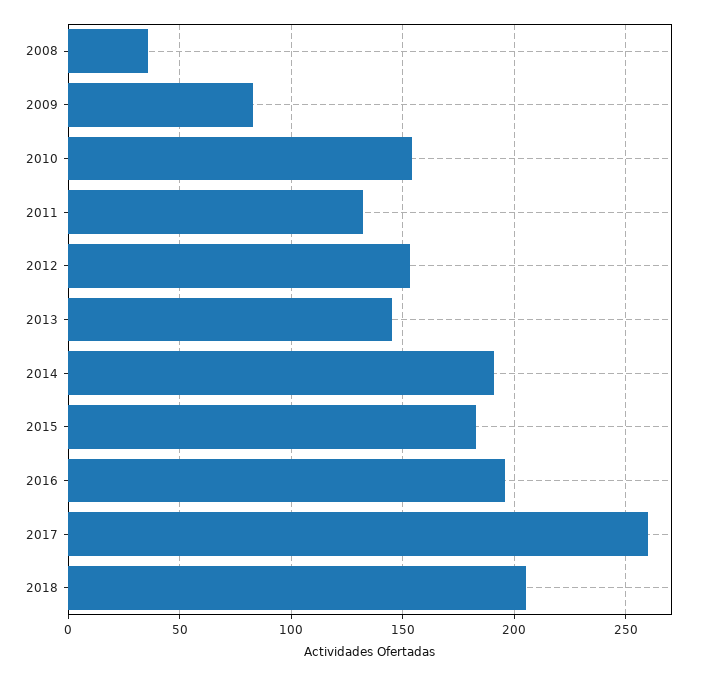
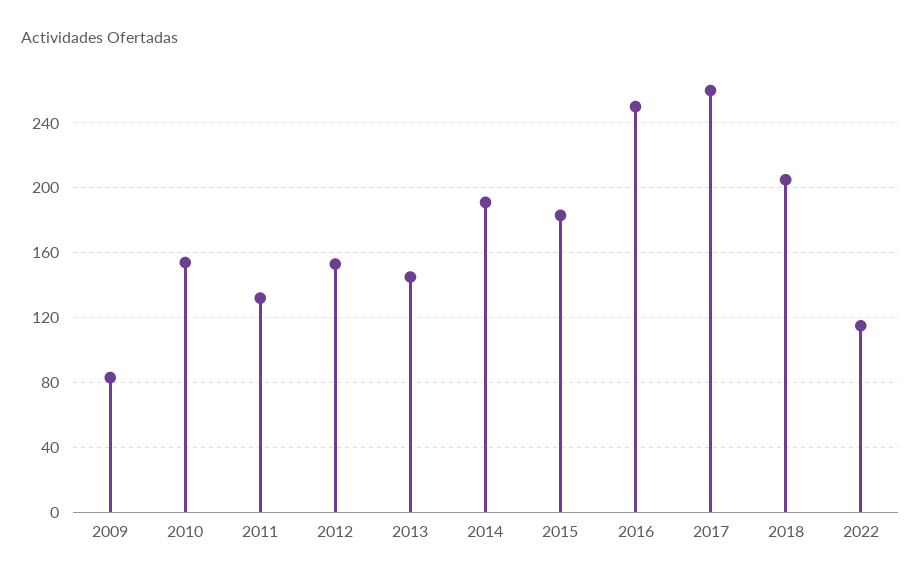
2008: 35 -> none
2016: 195 -> 250
2022: none -> 115

